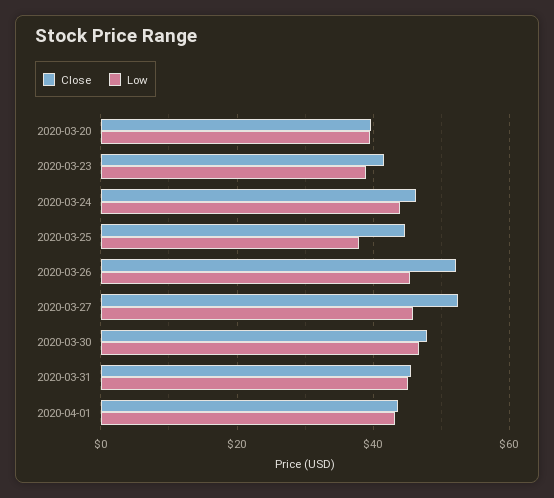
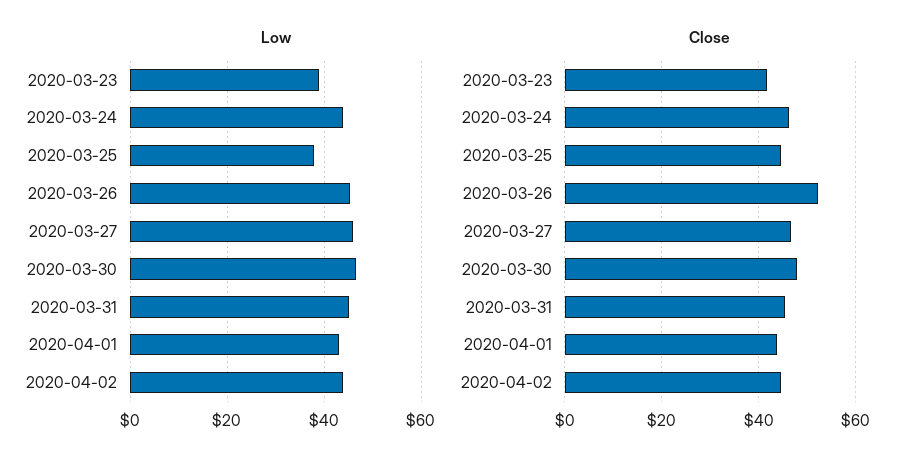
Close, 2020-03-20: 40 -> none
Low, 2020-03-20: 40 -> none
Close, 2020-03-27: 52 -> 46
Low, 2020-04-02: none -> 44
Close, 2020-04-02: none -> 44

